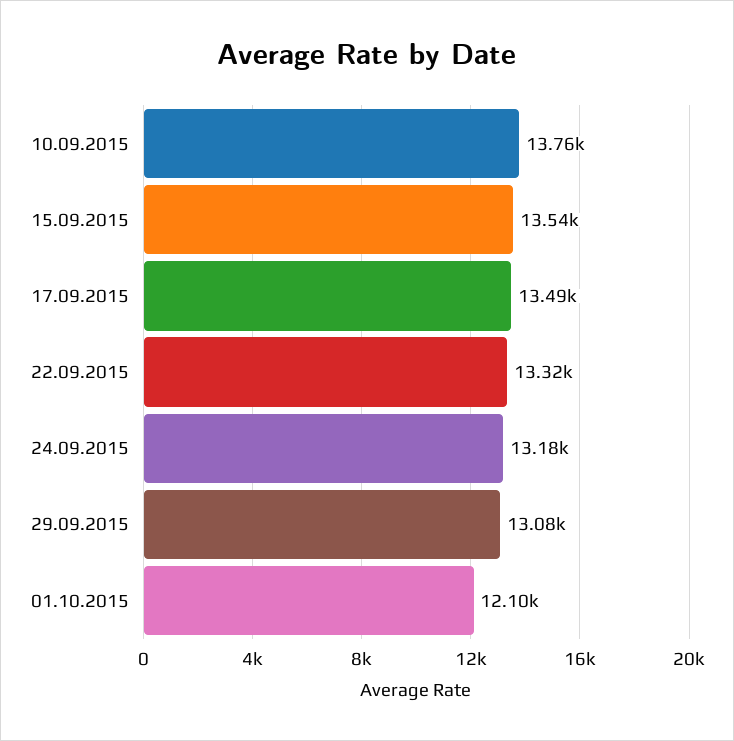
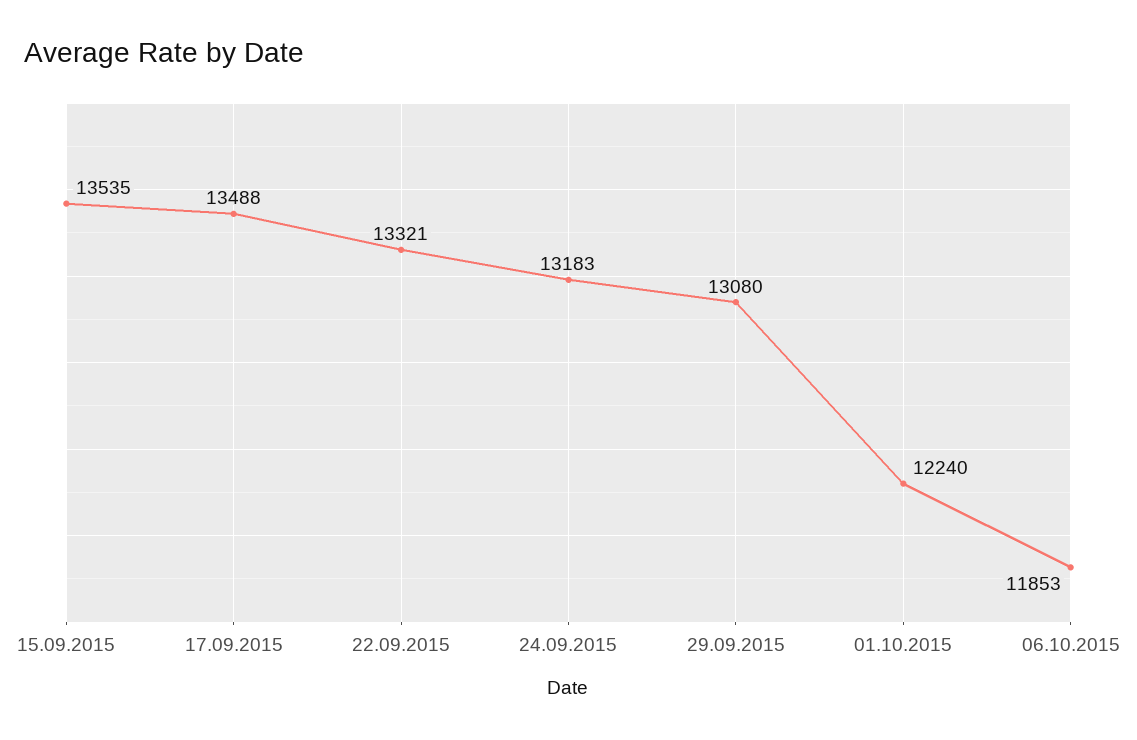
10.09.2015: 13760 -> none
01.10.2015: 12100 -> 12240
06.10.2015: none -> 11853

